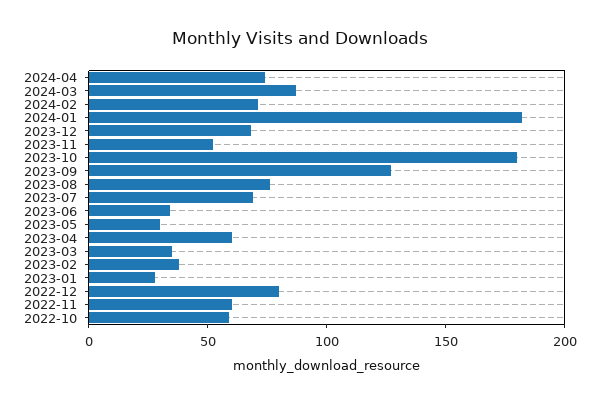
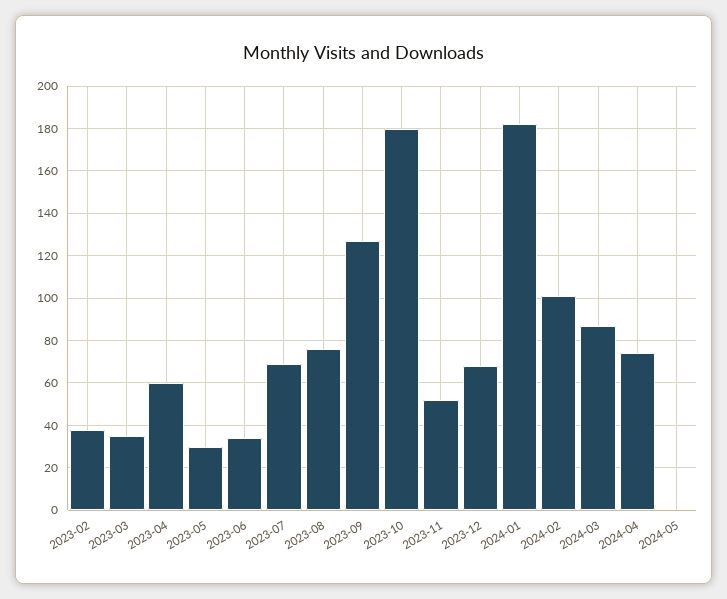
2024-02: 70 -> 100
2023-01: 30 -> none
2022-12: 80 -> none
2022-11: 60 -> none
2022-10: 60 -> none
2024-05: none -> 0

